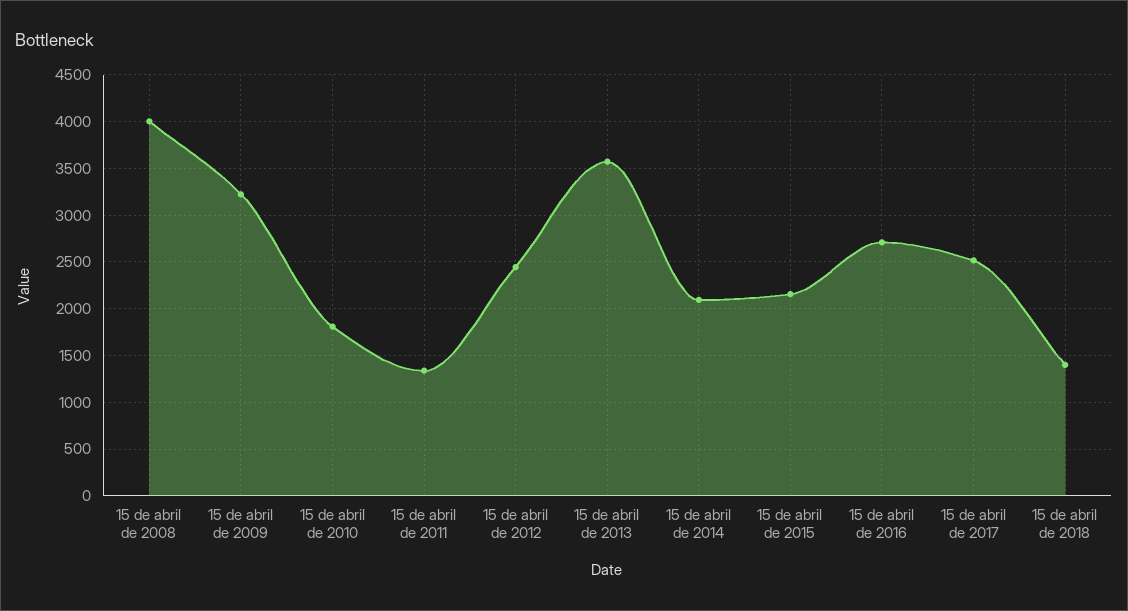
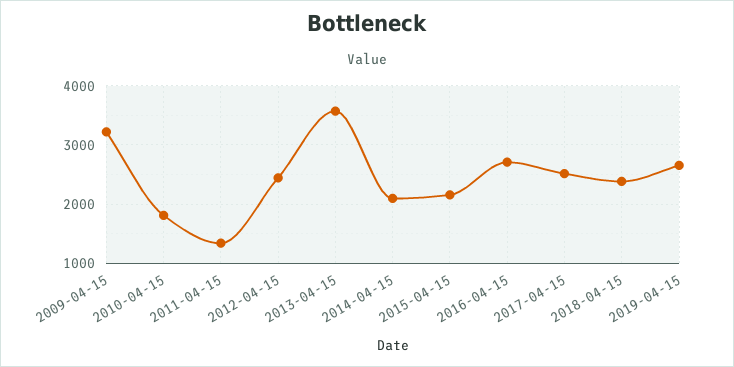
15 de abril de 2008: 4000 -> none
15 de abril de 2018: 1400 -> 2400
2019-04-15: none -> 2600

